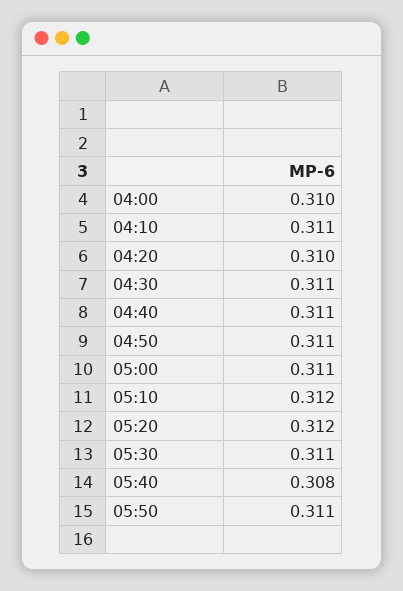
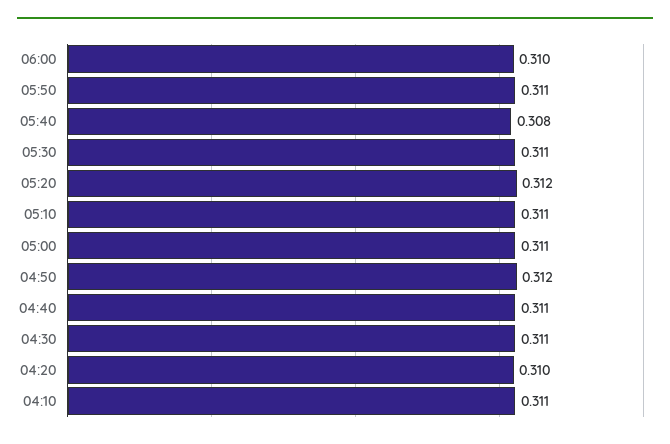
04:00: 0.31 -> none
04:50: 0.311 -> 0.312
05:10: 0.312 -> 0.311
06:00: none -> 0.31

